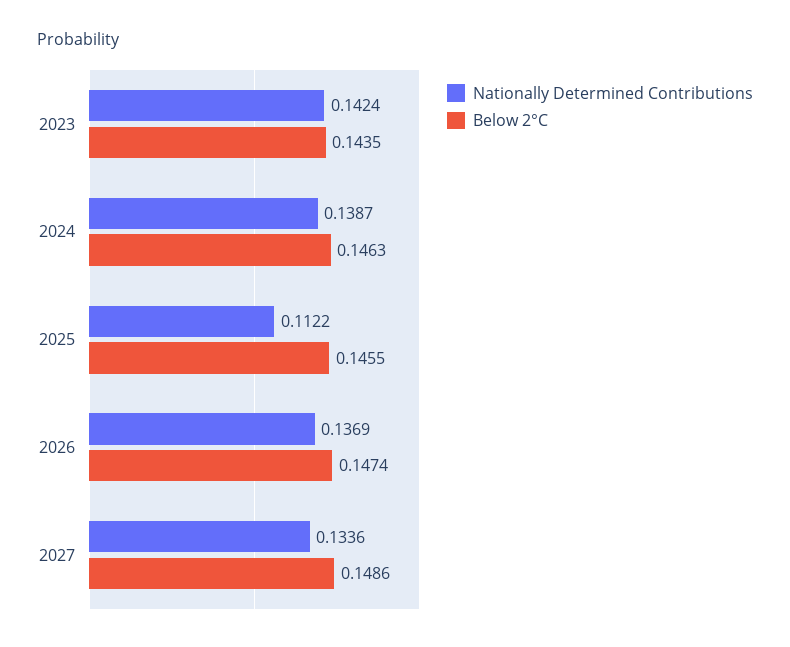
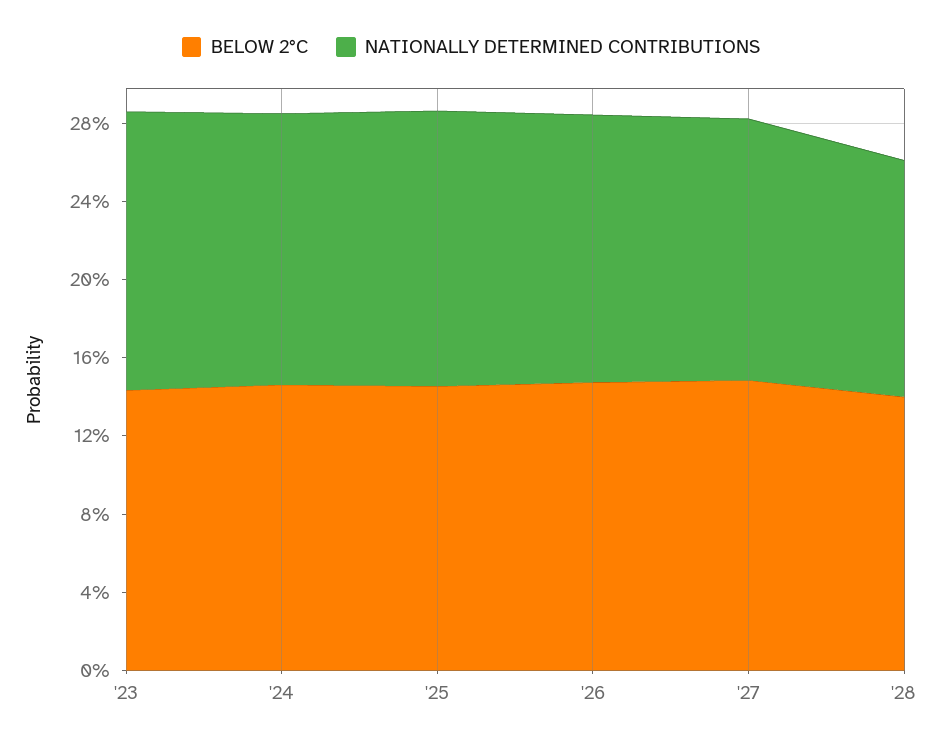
Nationally Determined Contributions, 2025: 0.1122 -> 0.14
Below 2°C, '28: none -> 0.14
Nationally Determined Contributions, '28: none -> 0.12

